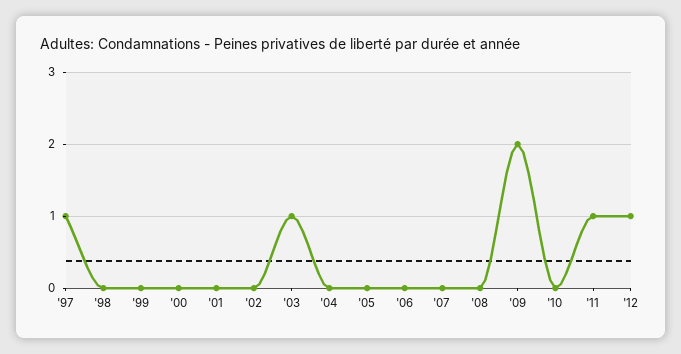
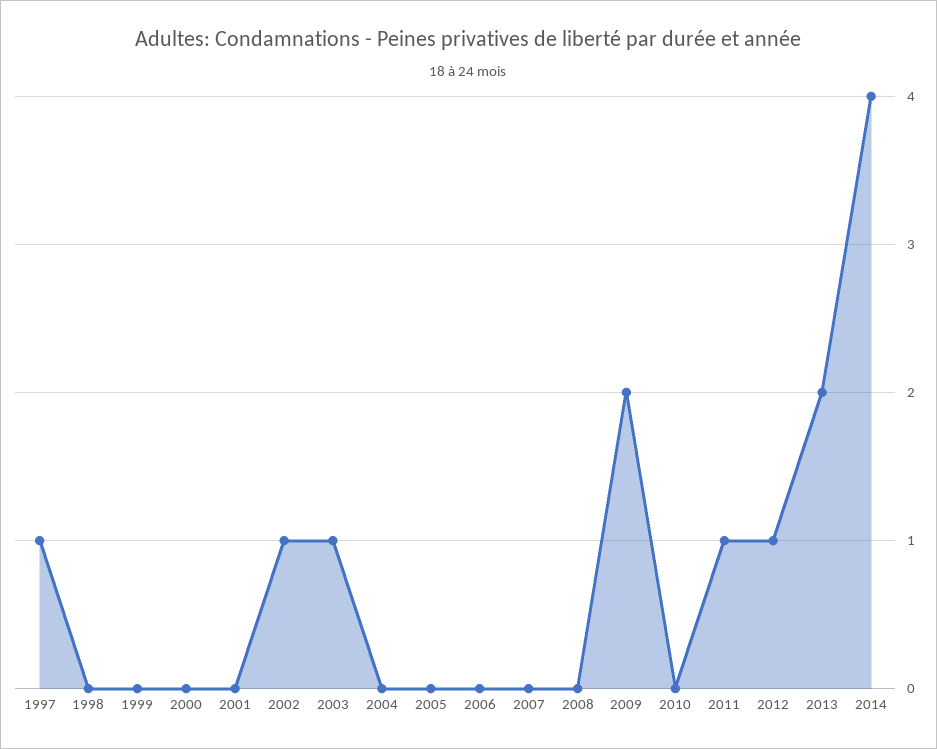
'02: 0 -> 1
2013: none -> 2
2014: none -> 4

